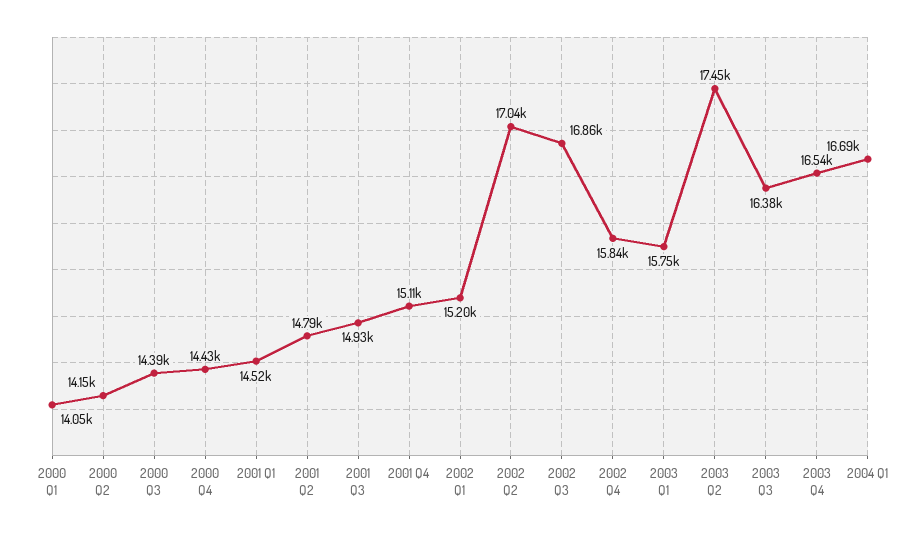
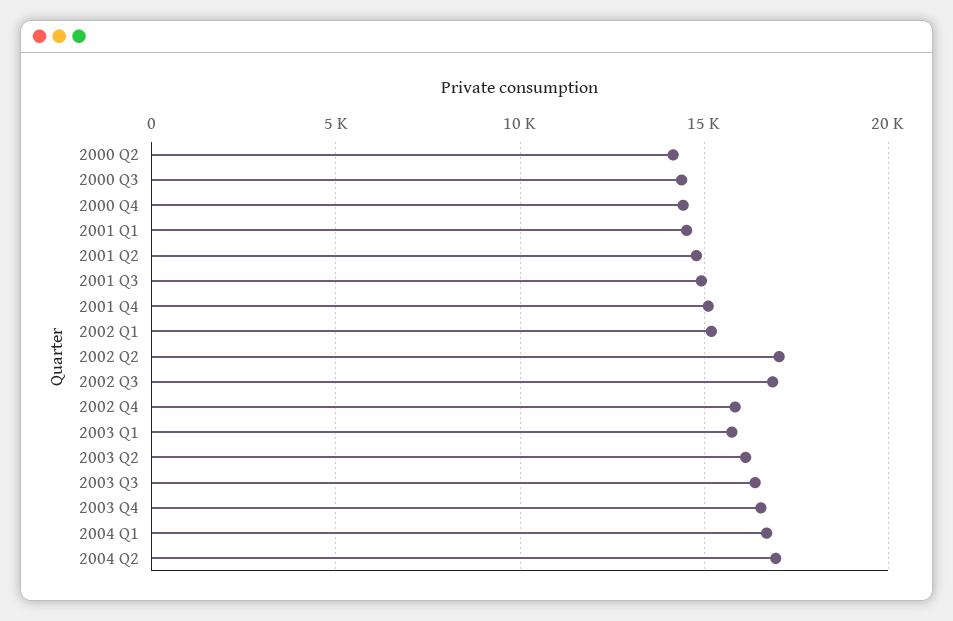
2000 Q1: 14050 -> none
2003 Q2: 17450 -> 16000
2004 Q2: none -> 17000

